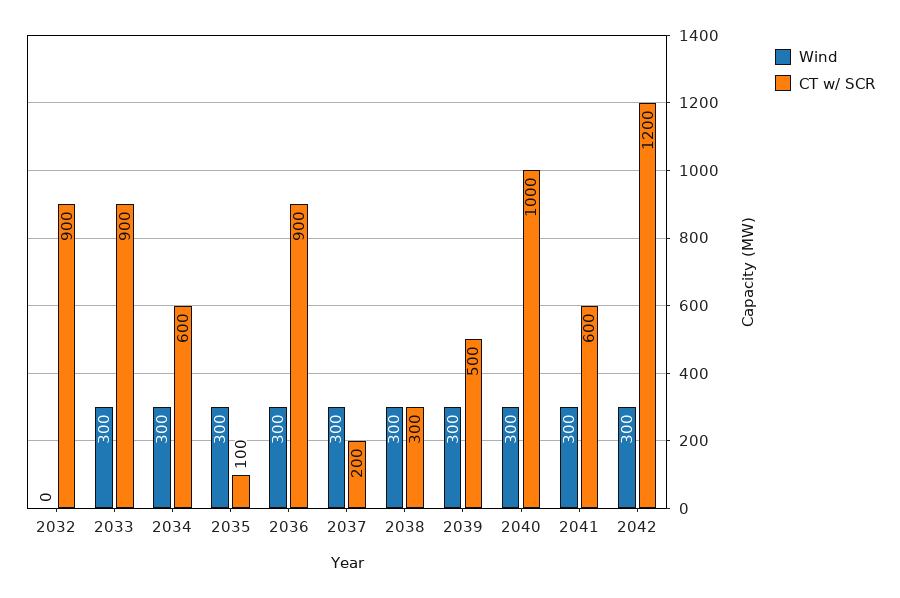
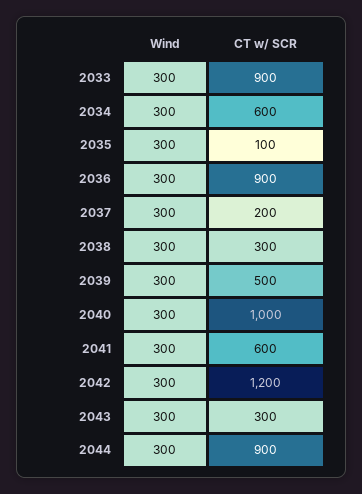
Wind, 2032: 0 -> none
CT w/ SCR, 2032: 900 -> none
Wind, 2043: none -> 300
CT w/ SCR, 2043: none -> 300
Wind, 2044: none -> 300
CT w/ SCR, 2044: none -> 900

